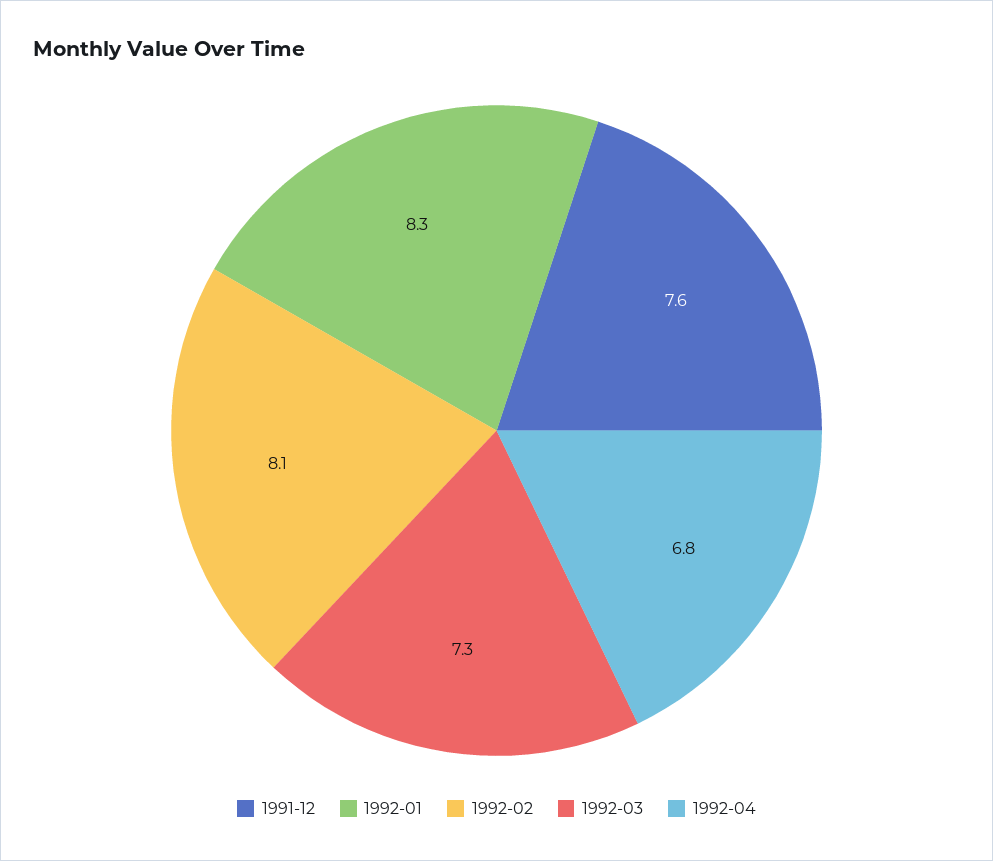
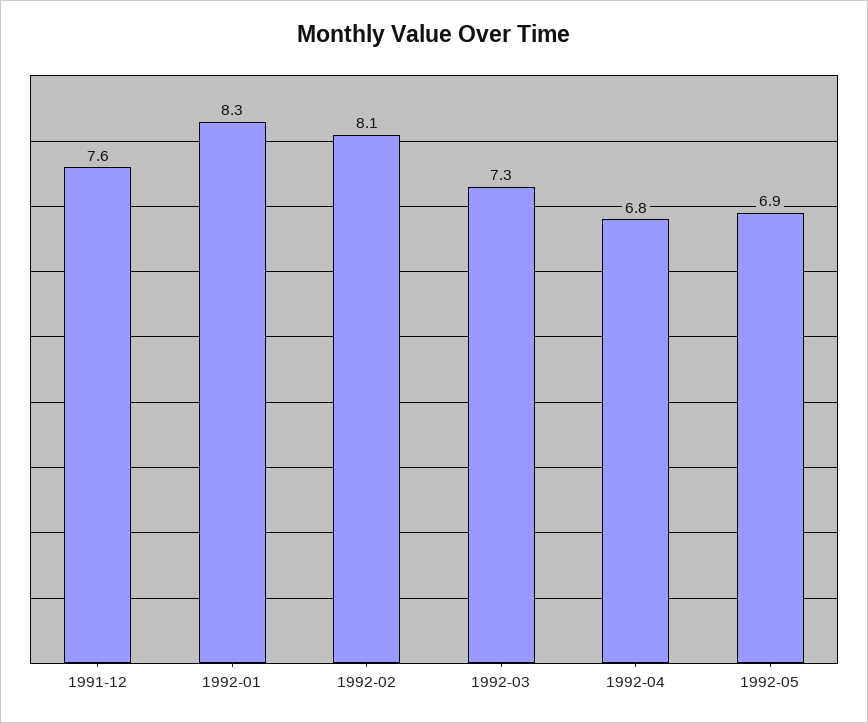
1992-05: none -> 6.9

